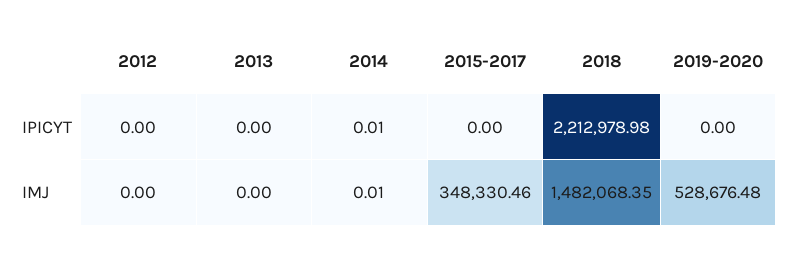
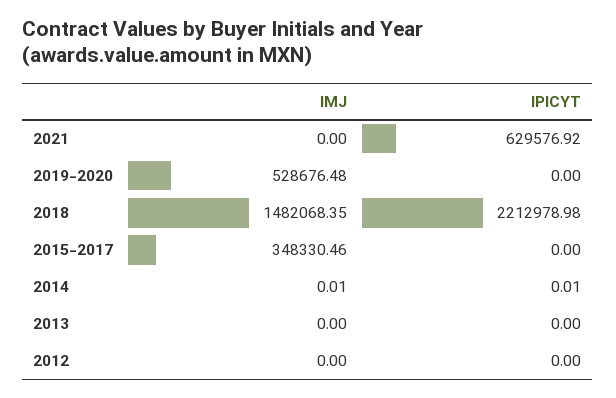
2021, IMJ: none -> 0
2021, IPICYT: none -> 629576.92

